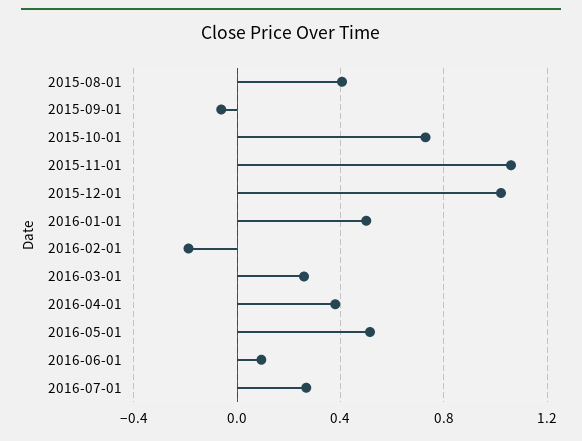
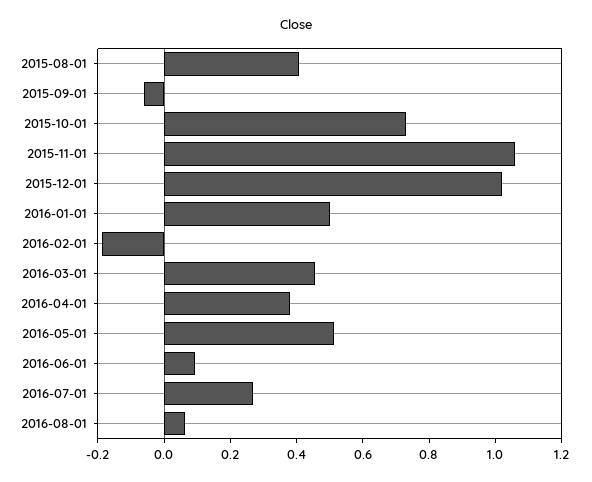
2016-03-01: 0.25 -> 0.45
2016-08-01: none -> 0.05

